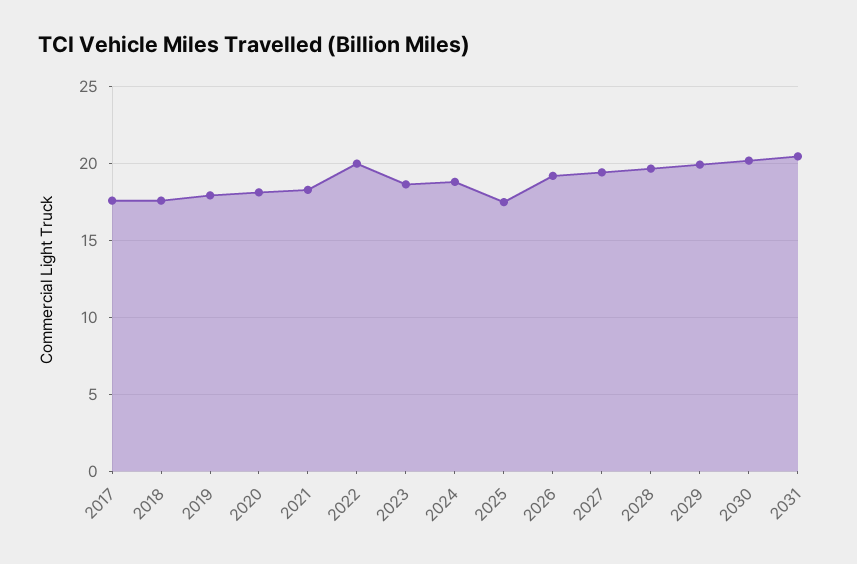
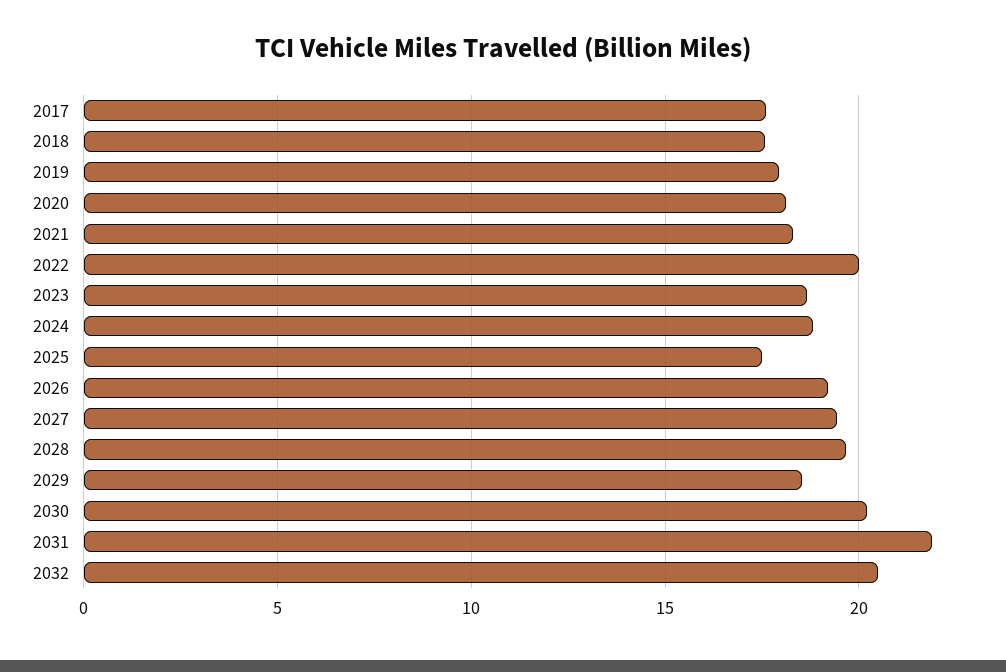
2029: 20 -> 18.5
2031: 20.5 -> 22
2032: none -> 20.5

